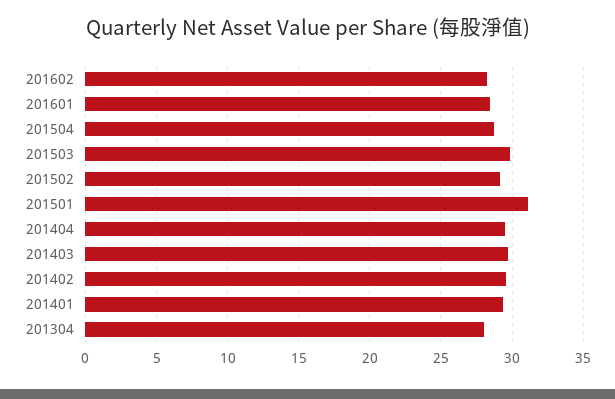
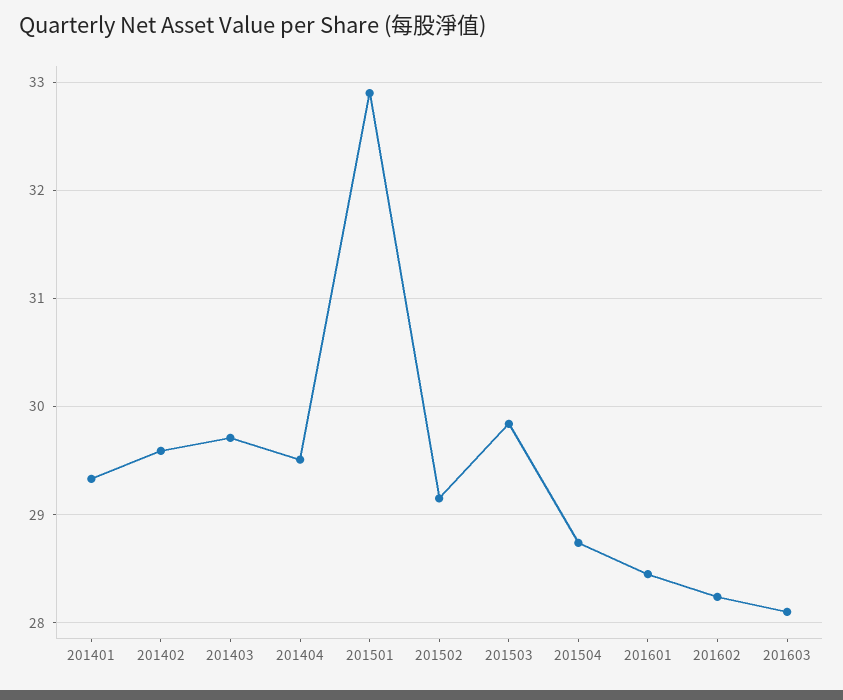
201501: 31 -> 32.9
201304: 28 -> none
201603: none -> 28.1

